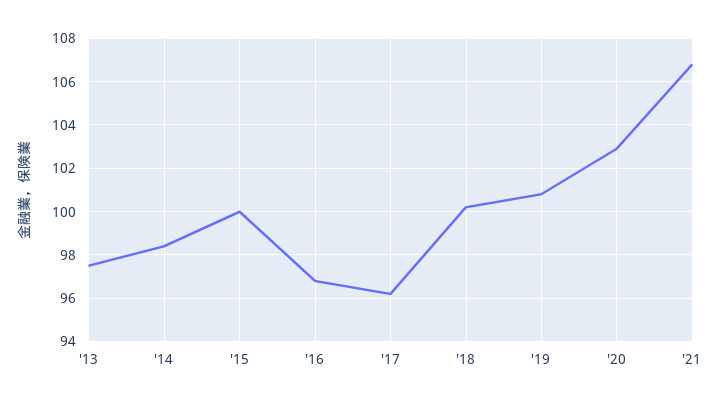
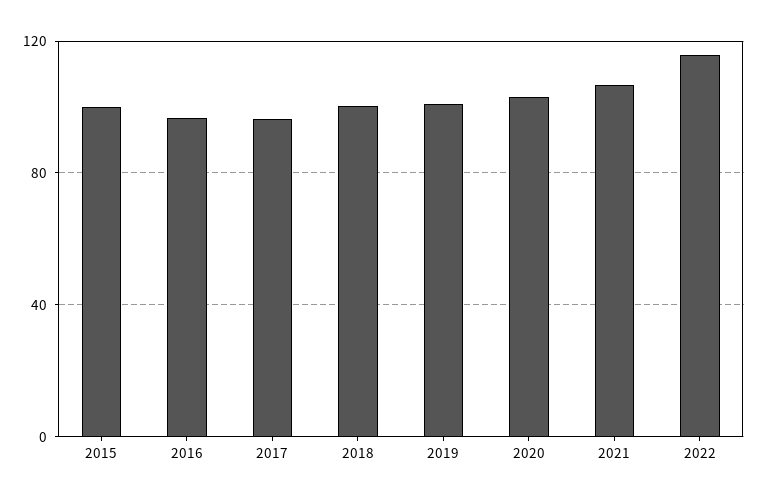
'13: 97.5 -> none
'14: 98.5 -> none
2022: none -> 115

